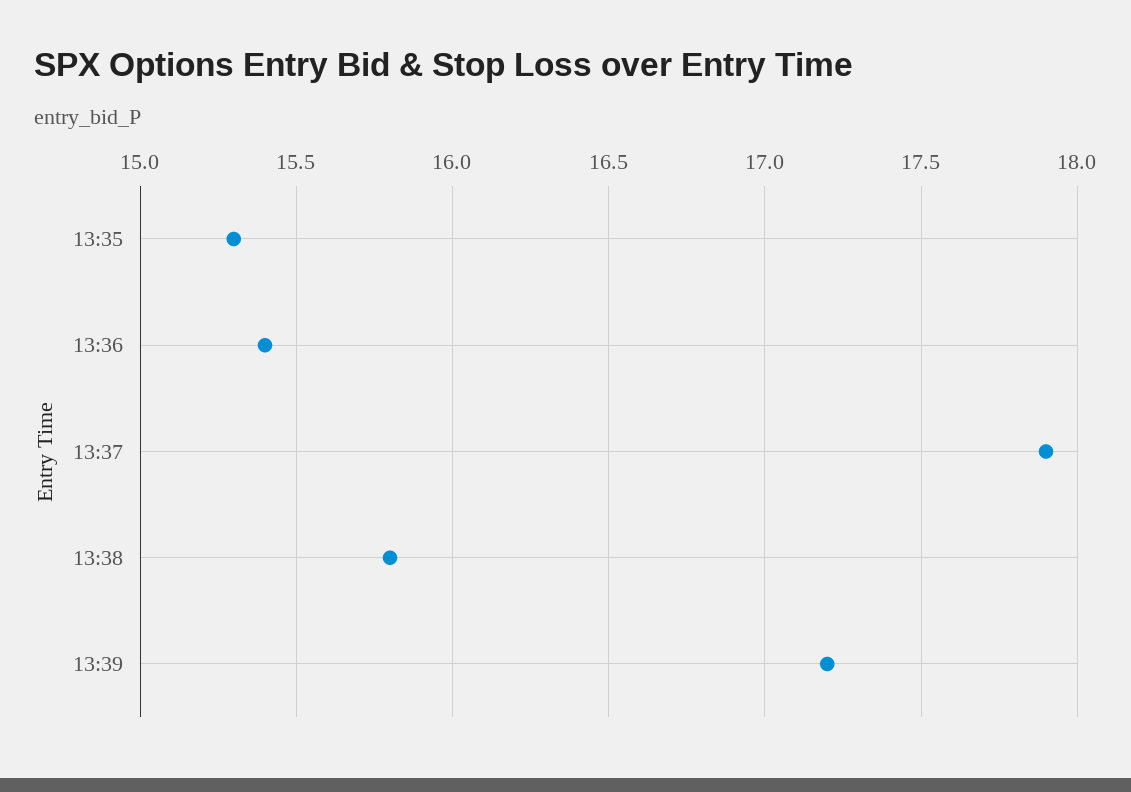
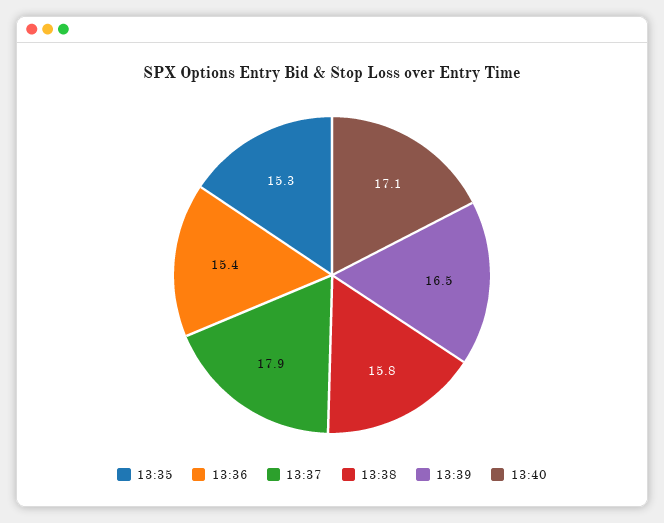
13:39: 17.2 -> 16.5
13:40: none -> 17.1

